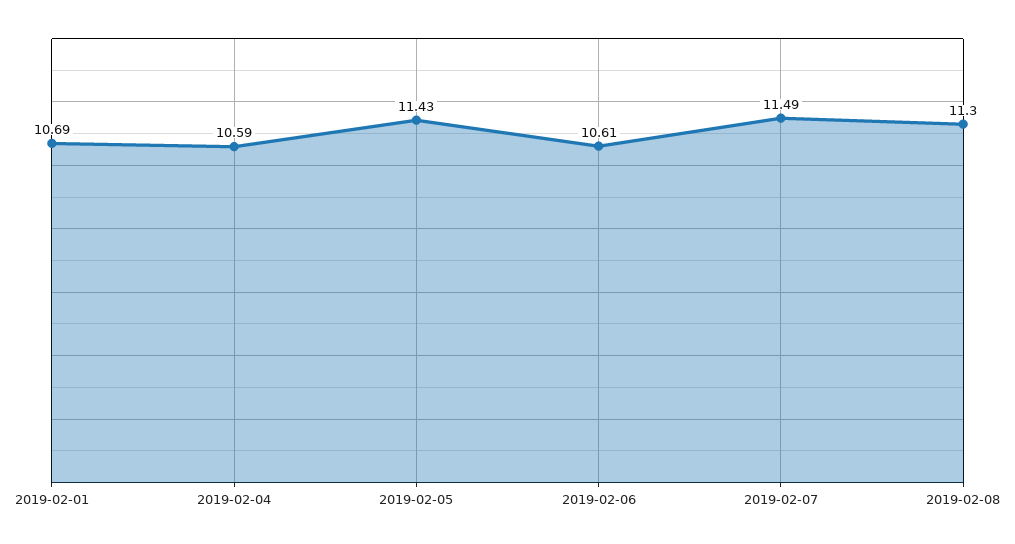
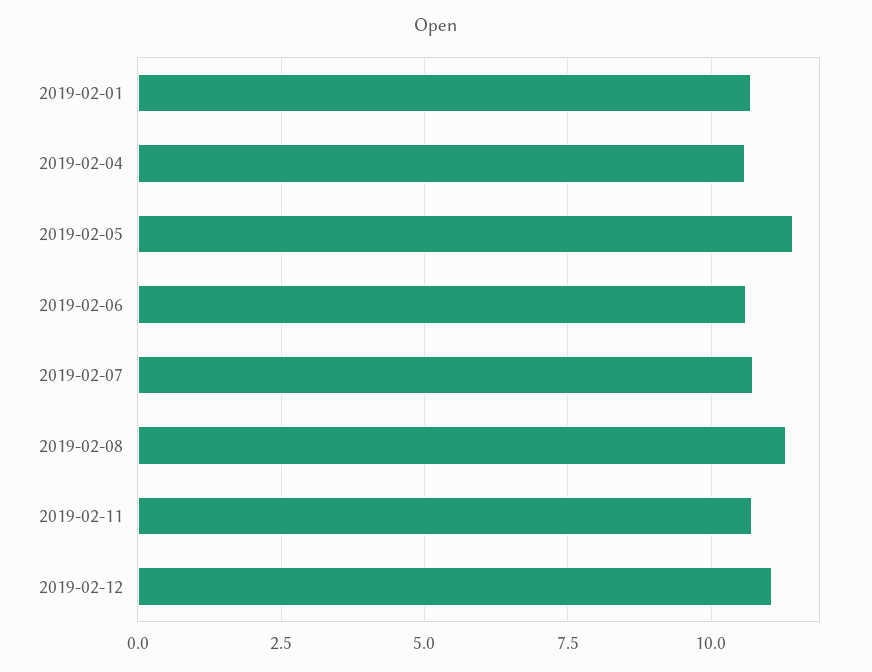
2019-02-07: 11.49 -> 10.75
2019-02-11: none -> 10.75
2019-02-12: none -> 11

